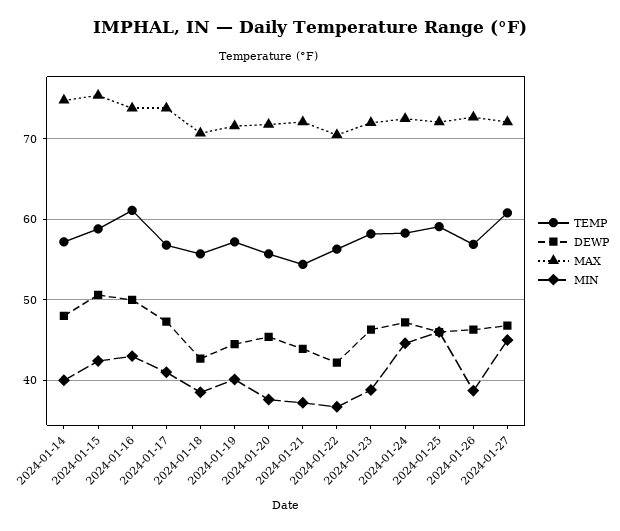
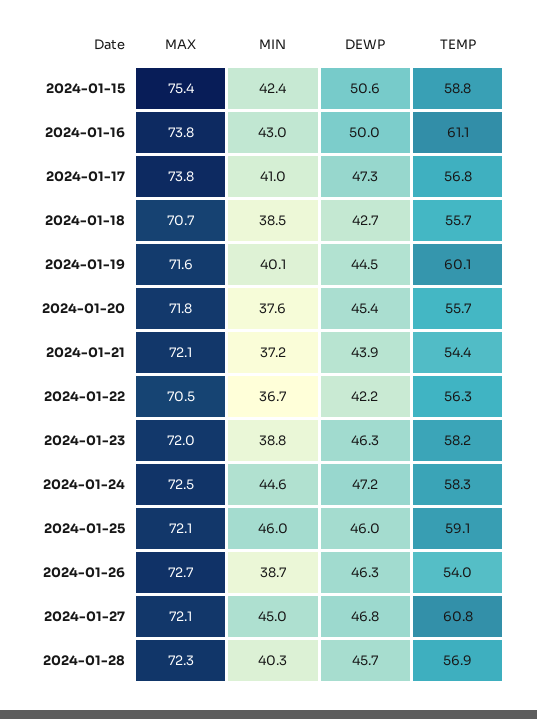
TEMP, 2024-01-14: 57 -> none
DEWP, 2024-01-14: 48 -> none
MAX, 2024-01-14: 75 -> none
MIN, 2024-01-14: 40 -> none
TEMP, 2024-01-19: 57 -> 60.1
TEMP, 2024-01-26: 57 -> 54
MAX, 2024-01-28: none -> 72.3
MIN, 2024-01-28: none -> 40.3
DEWP, 2024-01-28: none -> 45.7
TEMP, 2024-01-28: none -> 56.9

